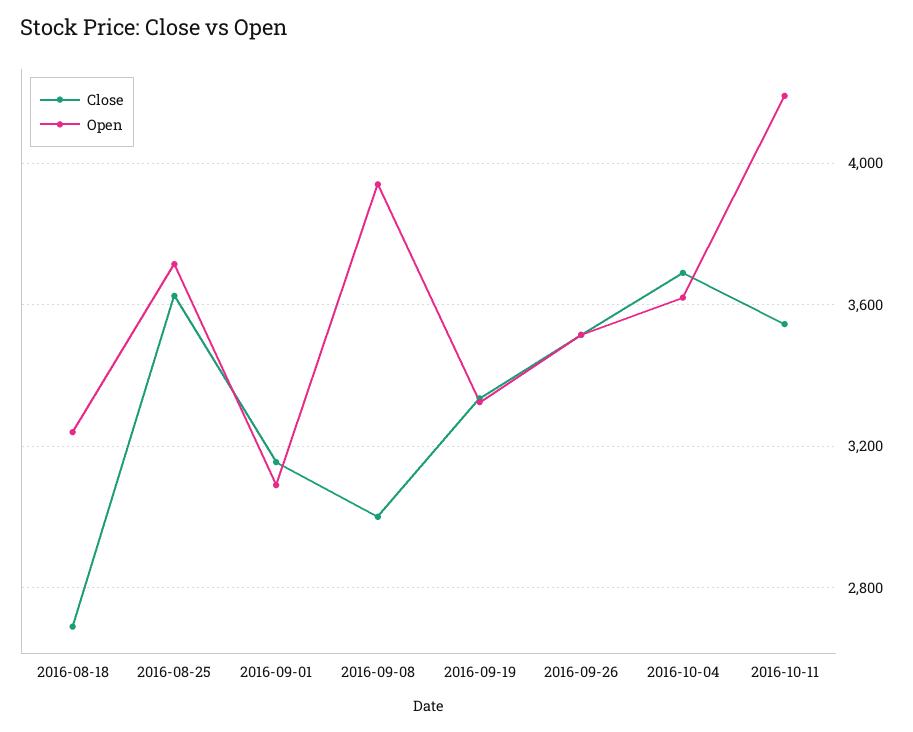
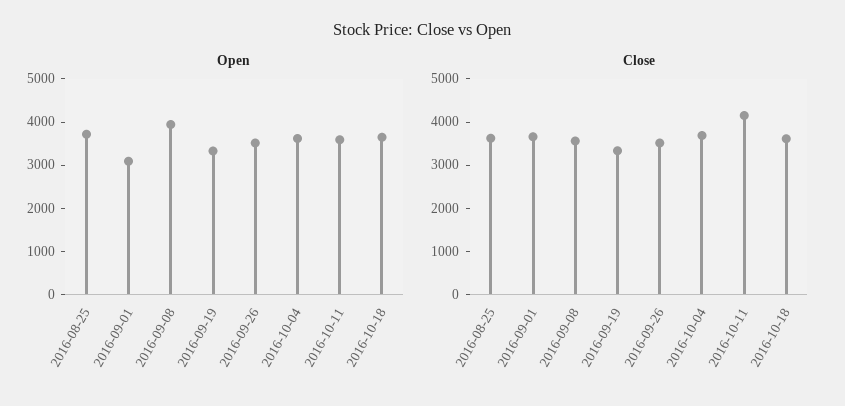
Close, 2016-08-18: 2700 -> none
Open, 2016-08-18: 3250 -> none
Close, 2016-09-01: 3150 -> 3600
Close, 2016-09-08: 3000 -> 3600
Close, 2016-10-11: 3550 -> 4200
Open, 2016-10-11: 4200 -> 3600
Open, 2016-10-18: none -> 3600
Close, 2016-10-18: none -> 3600

